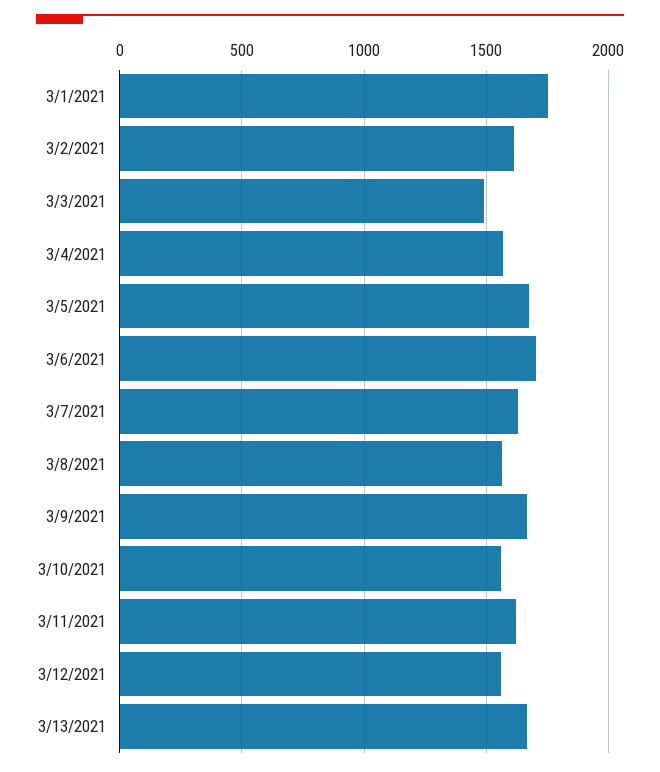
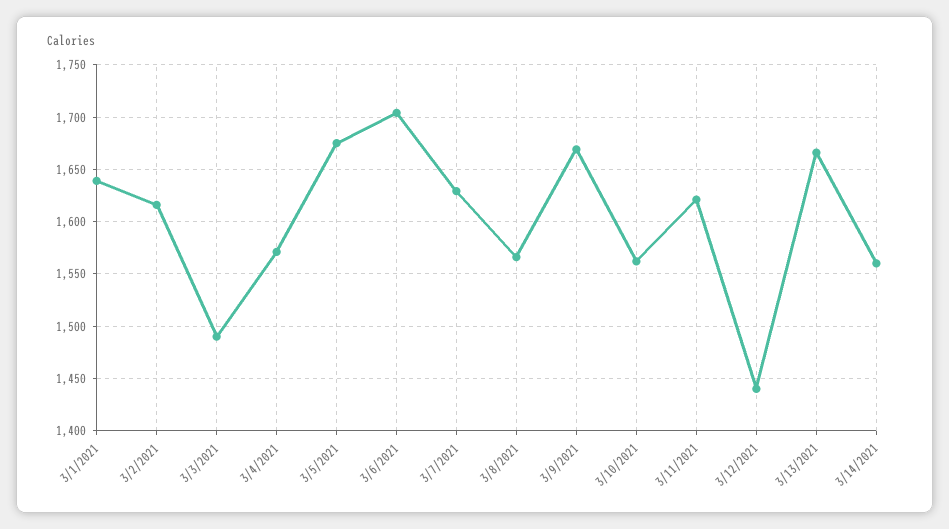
3/1/2021: 1750 -> 1640
3/12/2021: 1550 -> 1440
3/14/2021: none -> 1560

